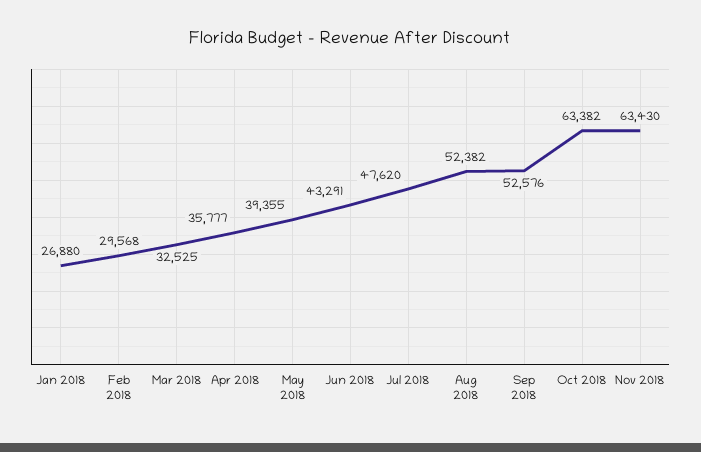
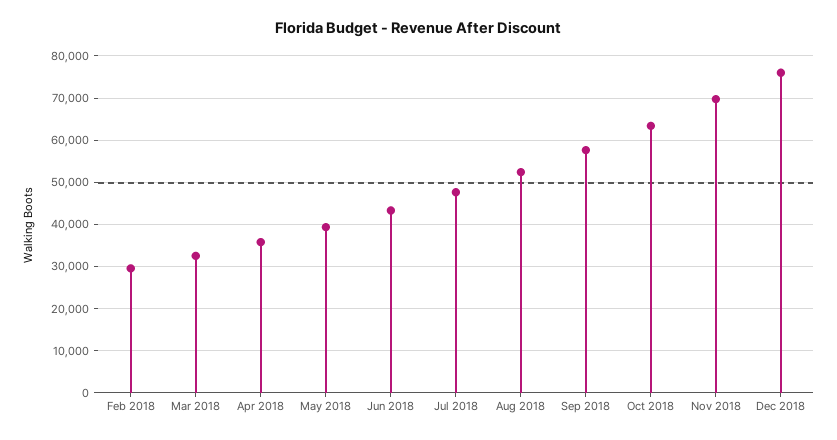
Jan 2018: 26880 -> none
Sep 2018: 52576 -> 58000
Nov 2018: 63430 -> 70000
Dec 2018: none -> 76000

